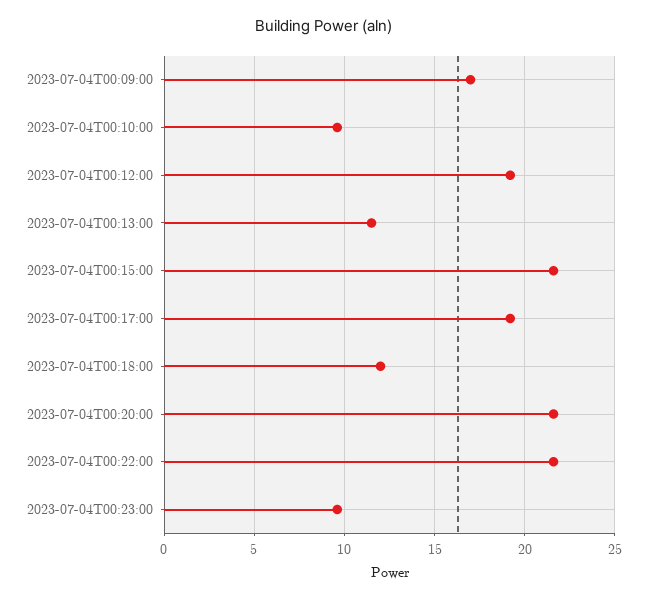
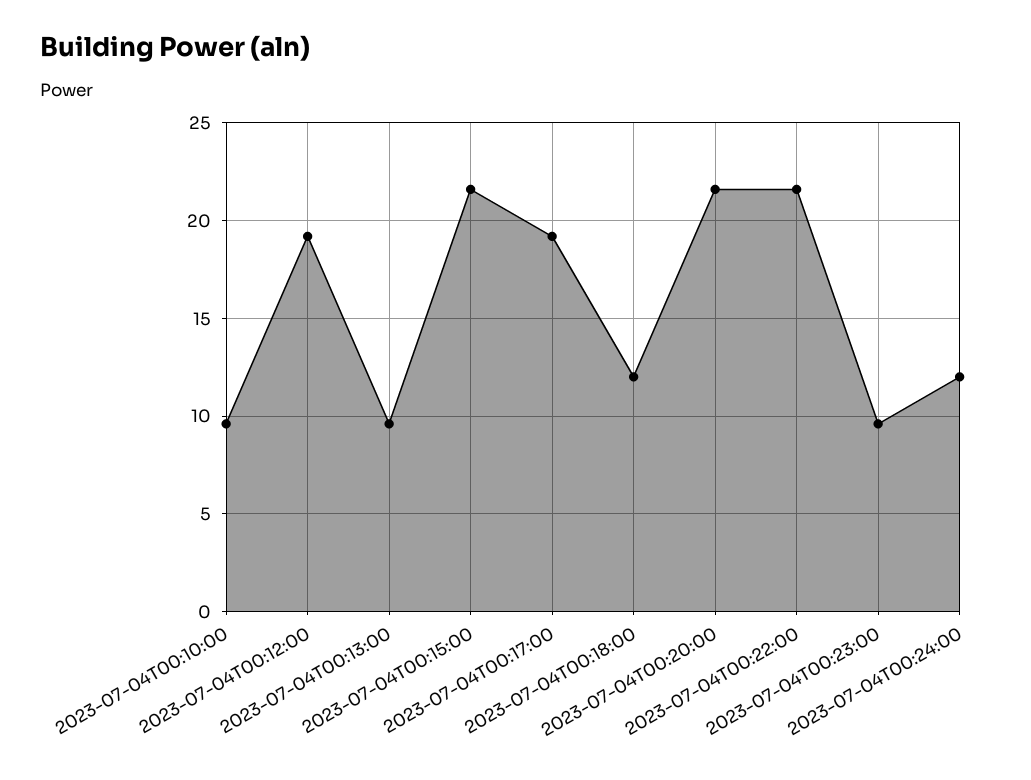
2023-07-04T00:09:00: 17 -> none
2023-07-04T00:13:00: 11.5 -> 9.5
2023-07-04T00:24:00: none -> 12

